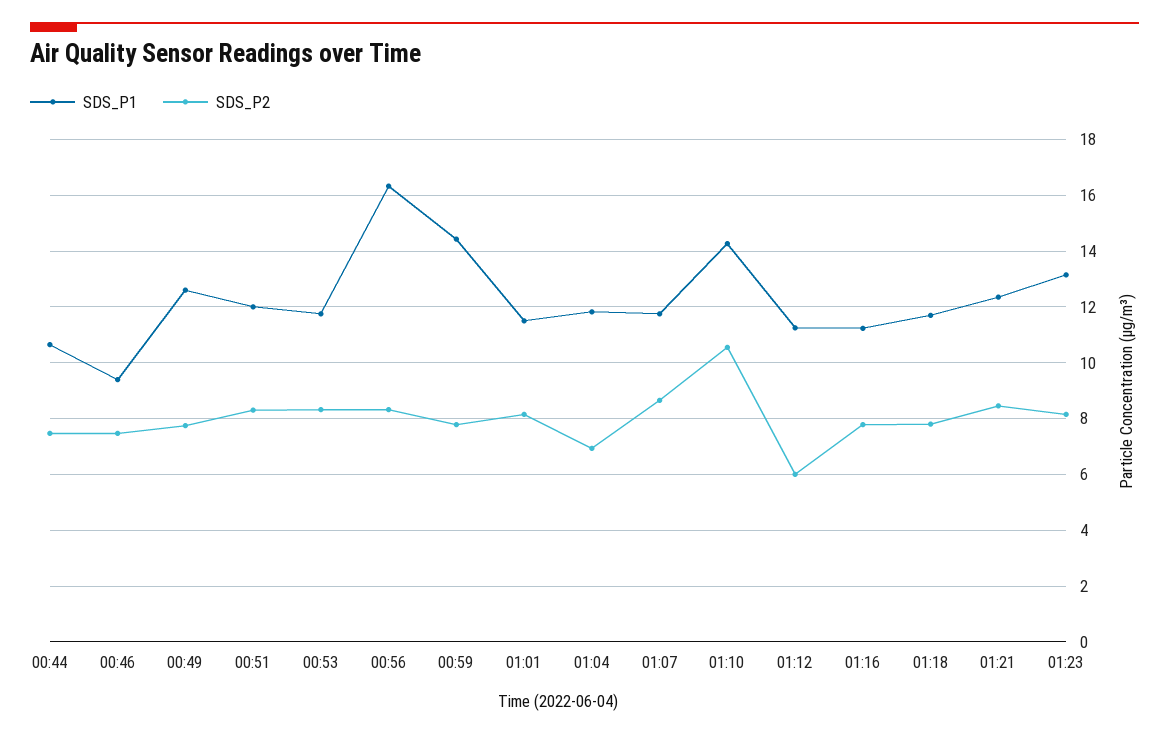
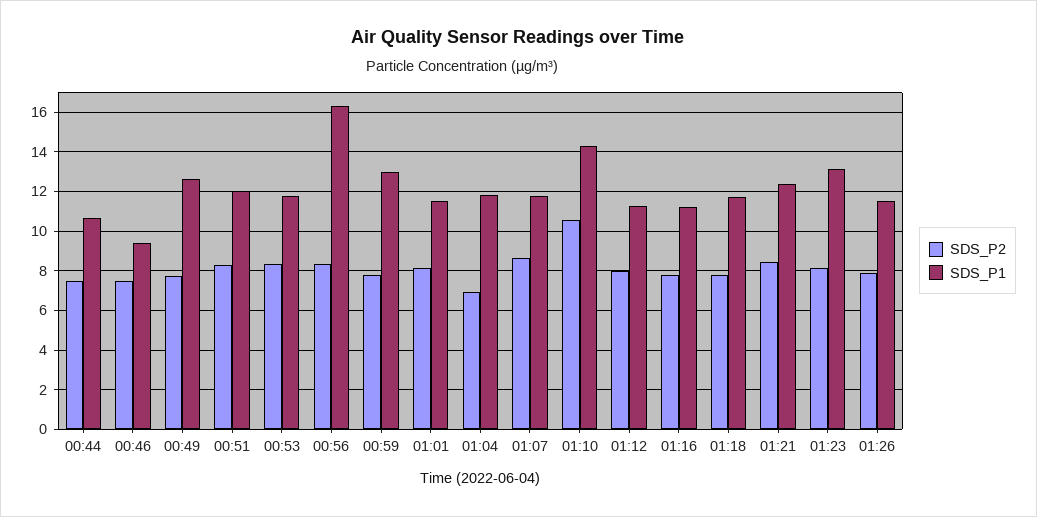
SDS_P1, 00:59: 14.5 -> 13
SDS_P2, 01:12: 6 -> 8
SDS_P2, 01:26: none -> 8
SDS_P1, 01:26: none -> 11.5

